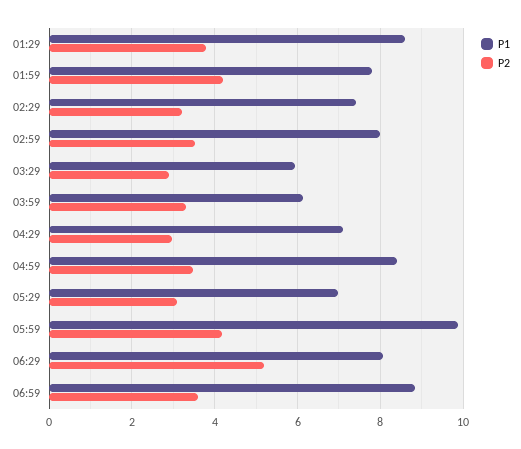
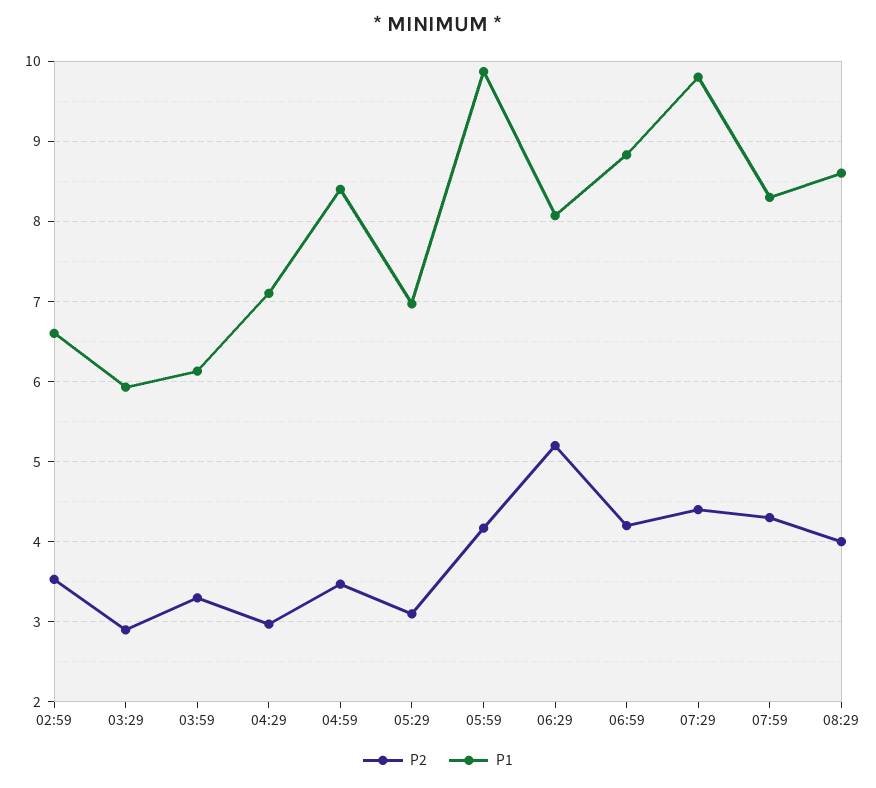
P1, 01:29: 8.6 -> none
P2, 01:29: 3.8 -> none
P1, 01:59: 7.8 -> none
P2, 01:59: 4.2 -> none
P1, 02:29: 7.4 -> none
P2, 02:29: 3.2 -> none
P1, 02:59: 8 -> 6.6
P2, 06:59: 3.6 -> 4.2
P2, 07:29: none -> 4.4
P1, 07:29: none -> 9.8
P2, 07:59: none -> 4.3
P1, 07:59: none -> 8.3
P2, 08:29: none -> 4
P1, 08:29: none -> 8.6

